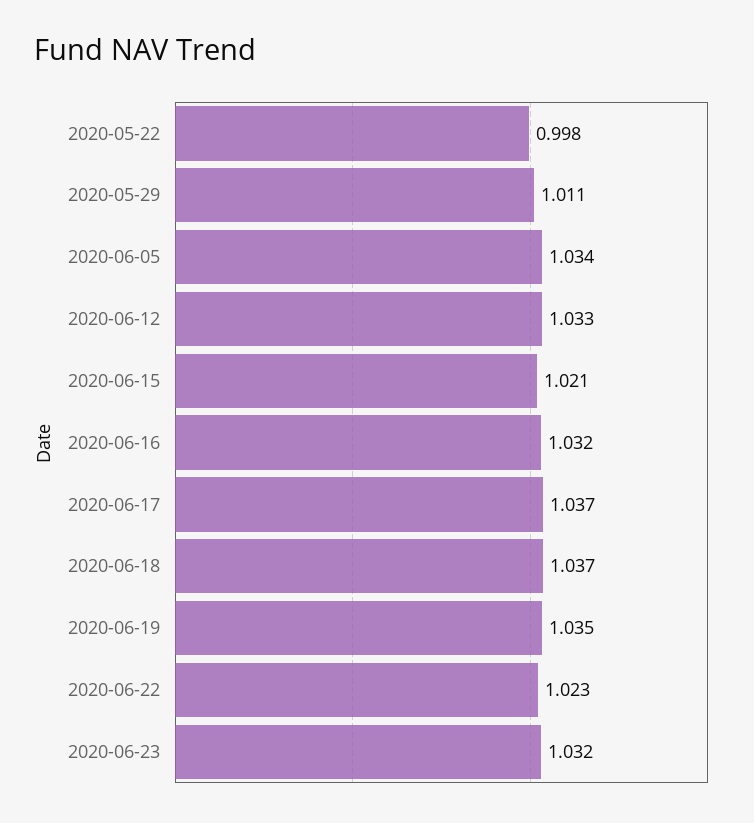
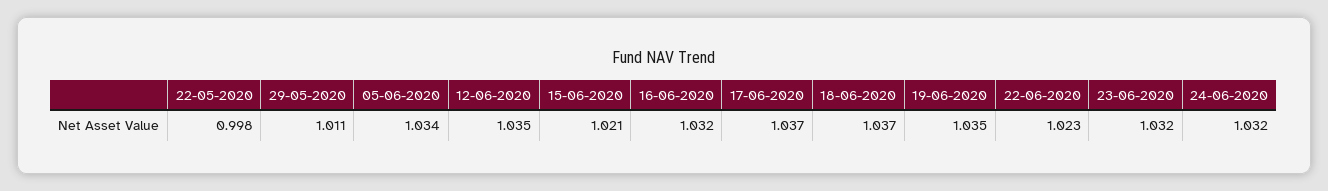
2020-06-12: 1.033 -> 1.035
24-06-2020: none -> 1.032

